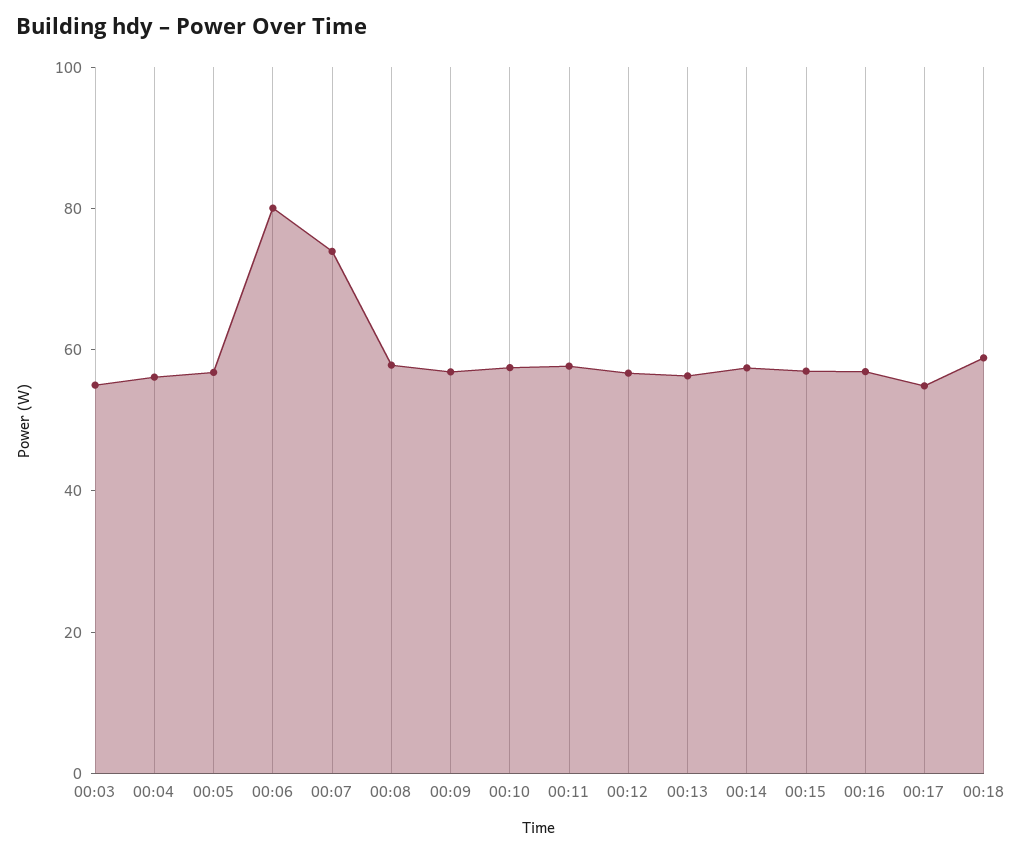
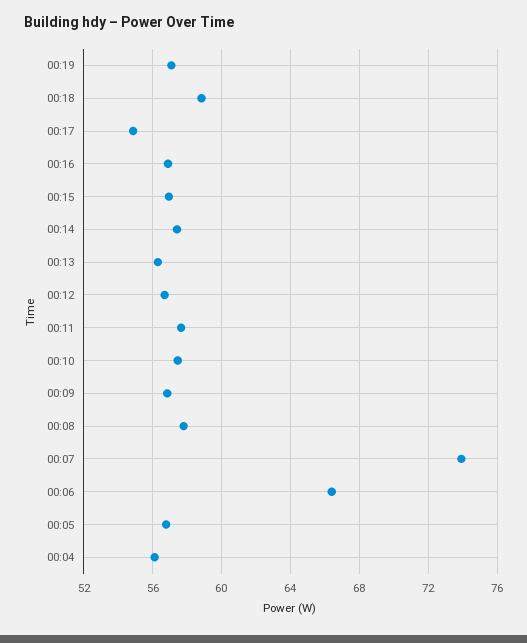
00:03: 55 -> none
00:06: 80 -> 66.5
00:19: none -> 57

